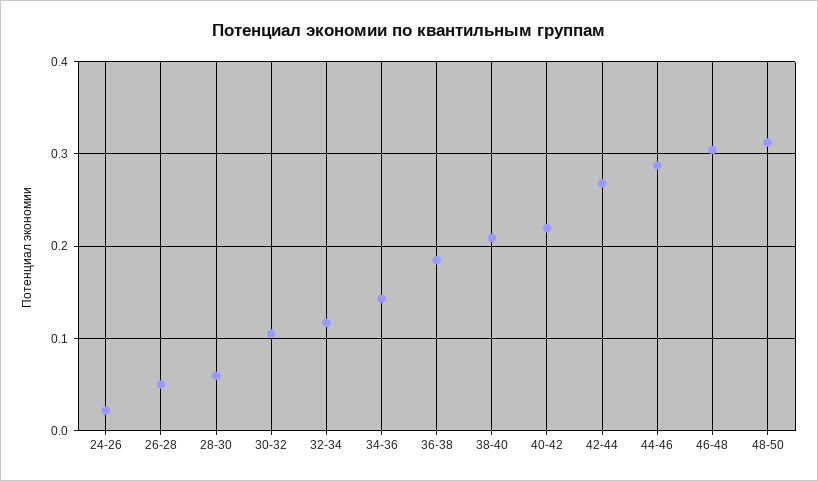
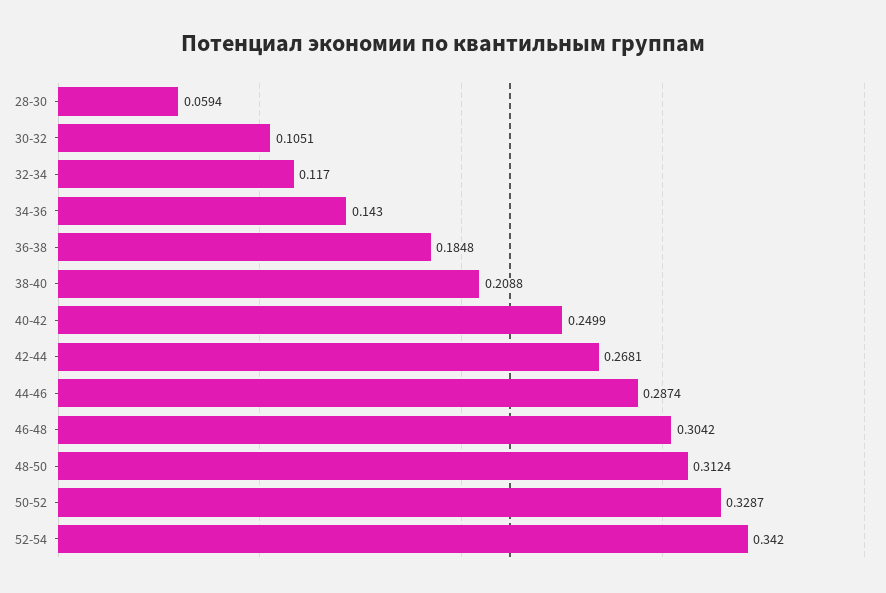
24-26: 0.02 -> none
26-28: 0.05 -> none
40-42: 0.22 -> 0.2499
50-52: none -> 0.3287
52-54: none -> 0.342

